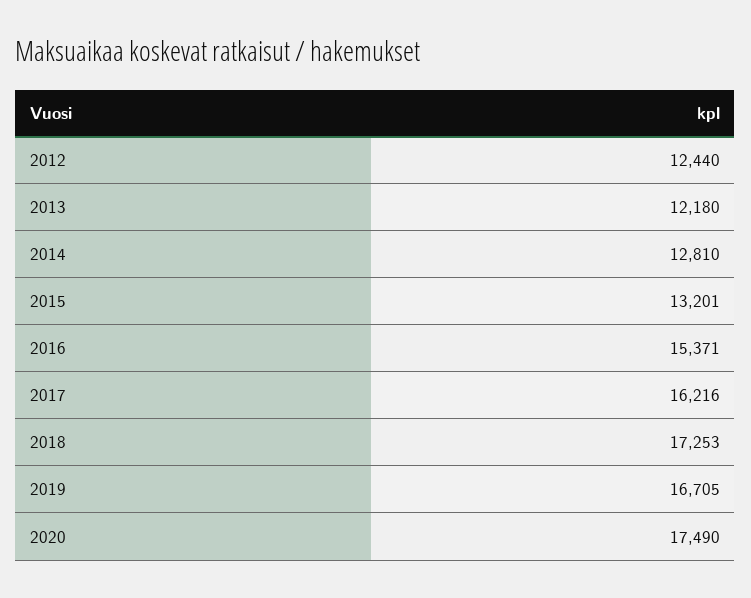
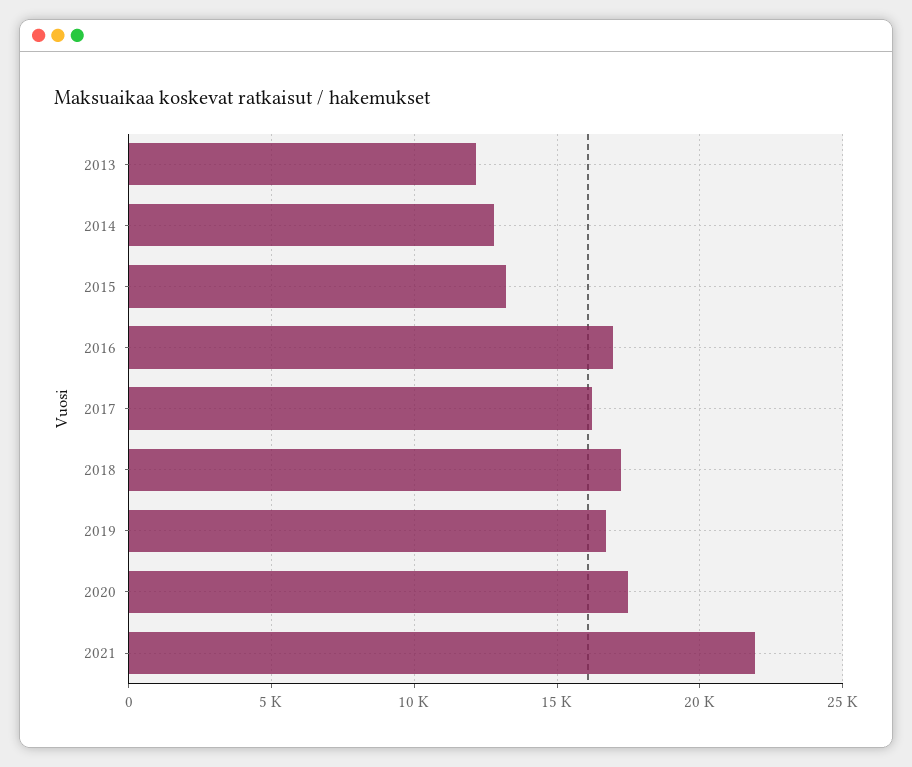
2012: 12440 -> none
2016: 15371 -> 17000
2021: none -> 22000

